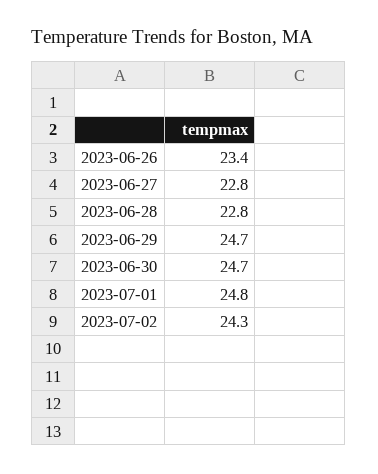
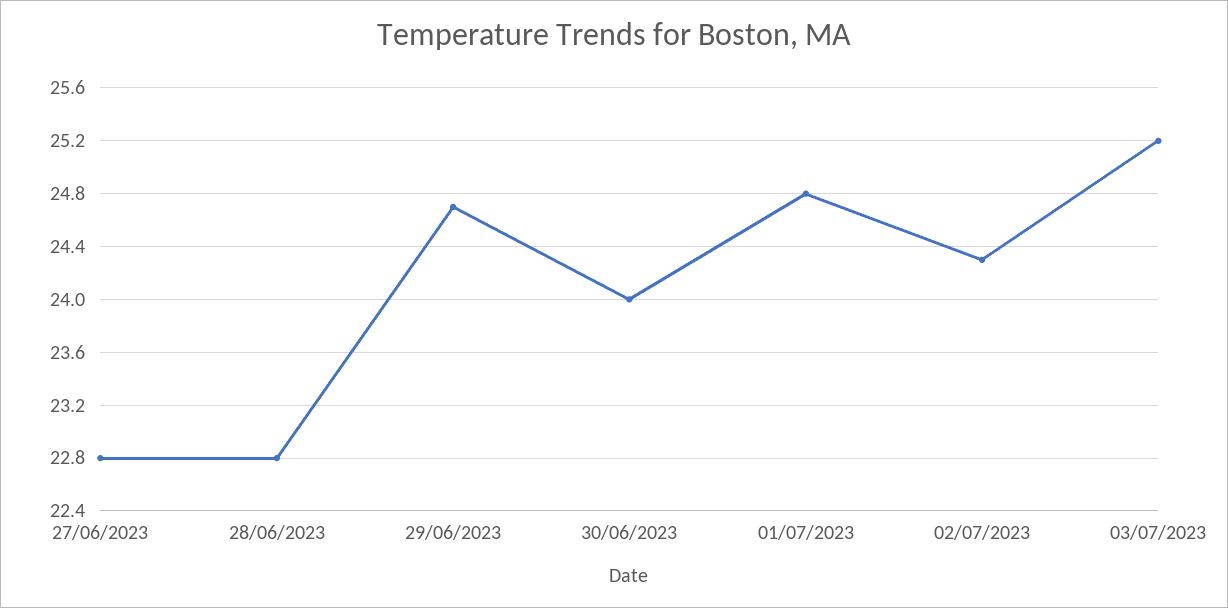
2023-06-26: 23.4 -> none
2023-06-30: 24.7 -> 24
03/07/2023: none -> 25.2

